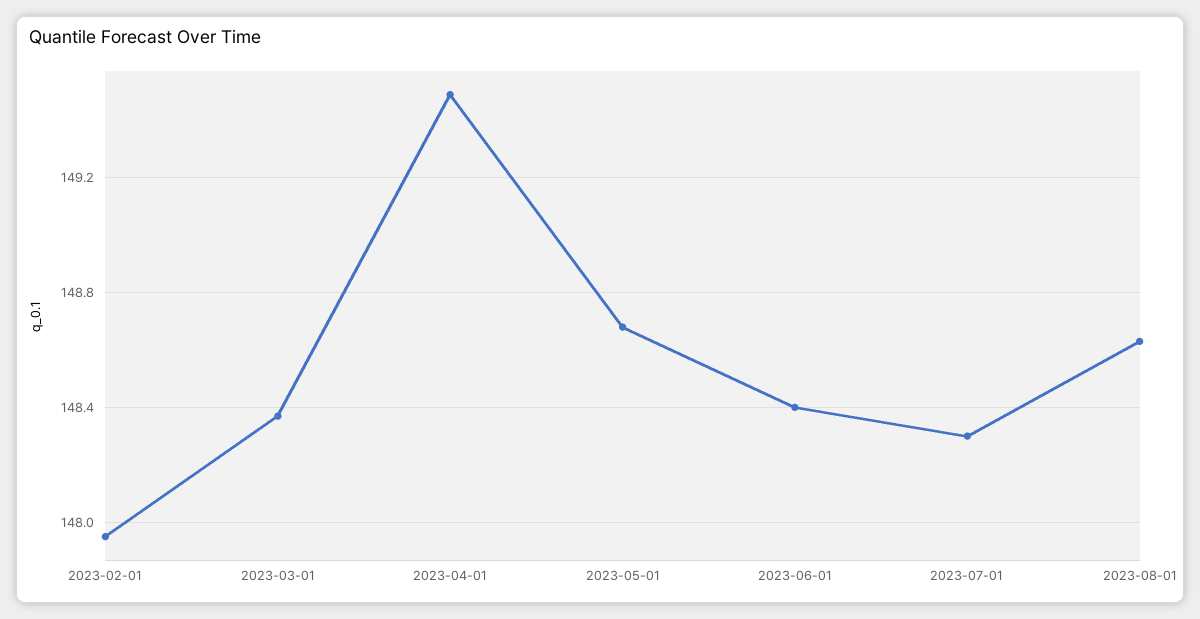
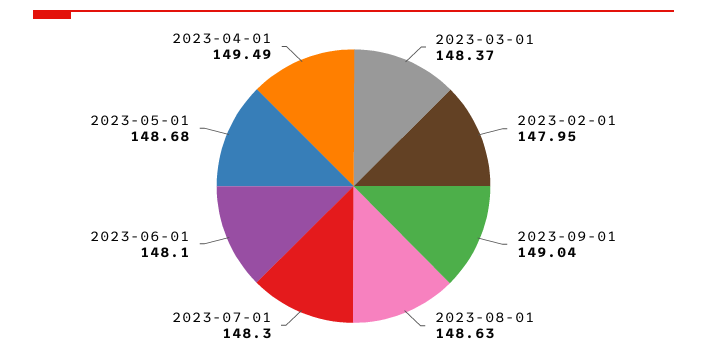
2023-06-01: 148.4 -> 148.1
2023-09-01: none -> 149.04

